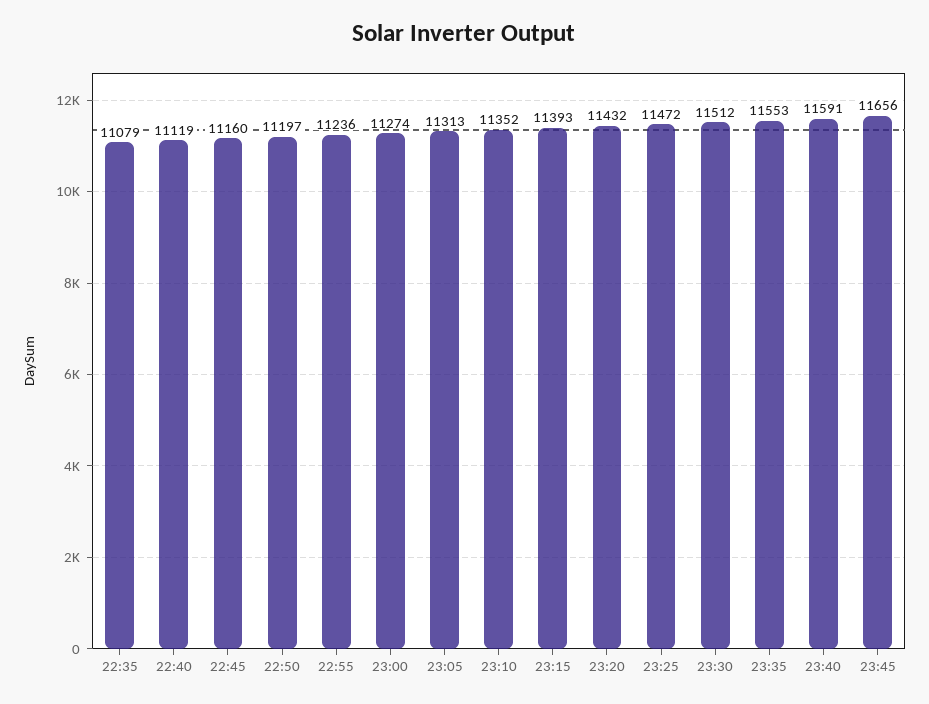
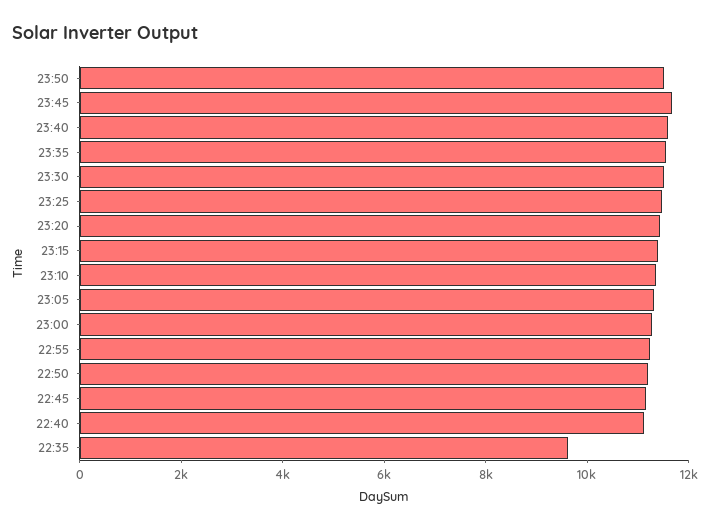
22:35: 11079 -> 9500
23:50: none -> 11500

